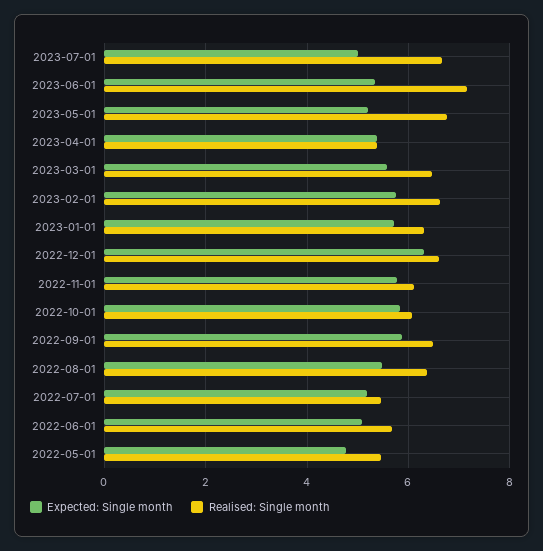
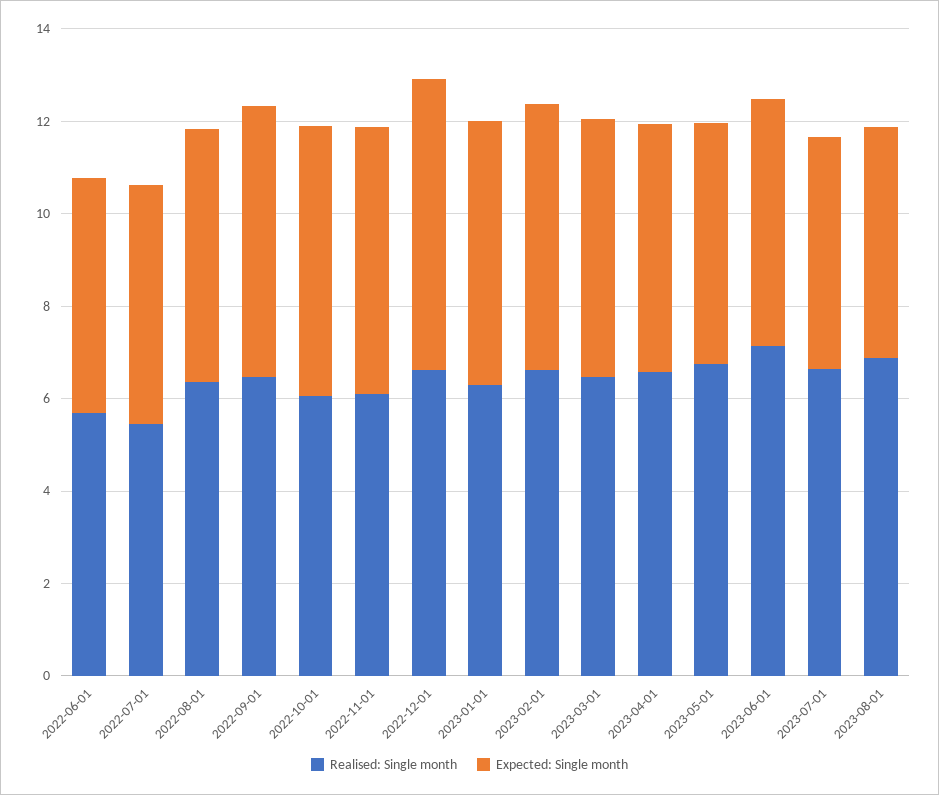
Realised: Single month, 2023-04-01: 5.4 -> 6.5
Expected: Single month, 2022-05-01: 4.8 -> none
Realised: Single month, 2022-05-01: 5.4 -> none
Realised: Single month, 2023-08-01: none -> 7
Expected: Single month, 2023-08-01: none -> 5

